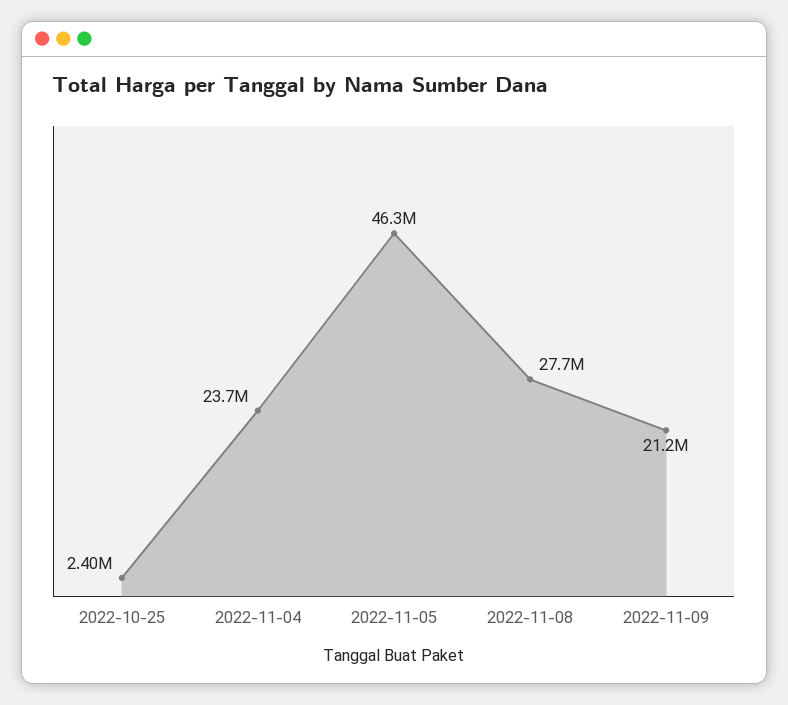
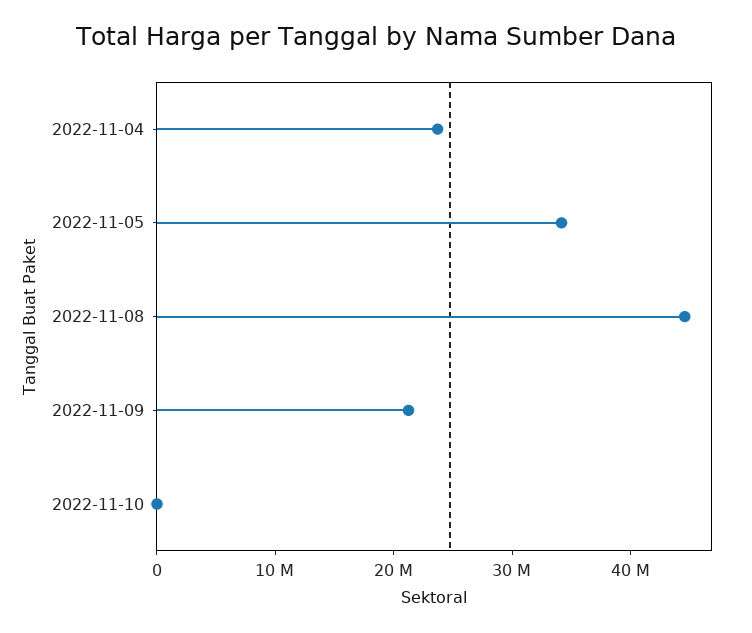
2022-10-25: 2400000 -> none
2022-11-05: 46300000 -> 34000000
2022-11-08: 27700000 -> 44000000
2022-11-10: none -> 0

